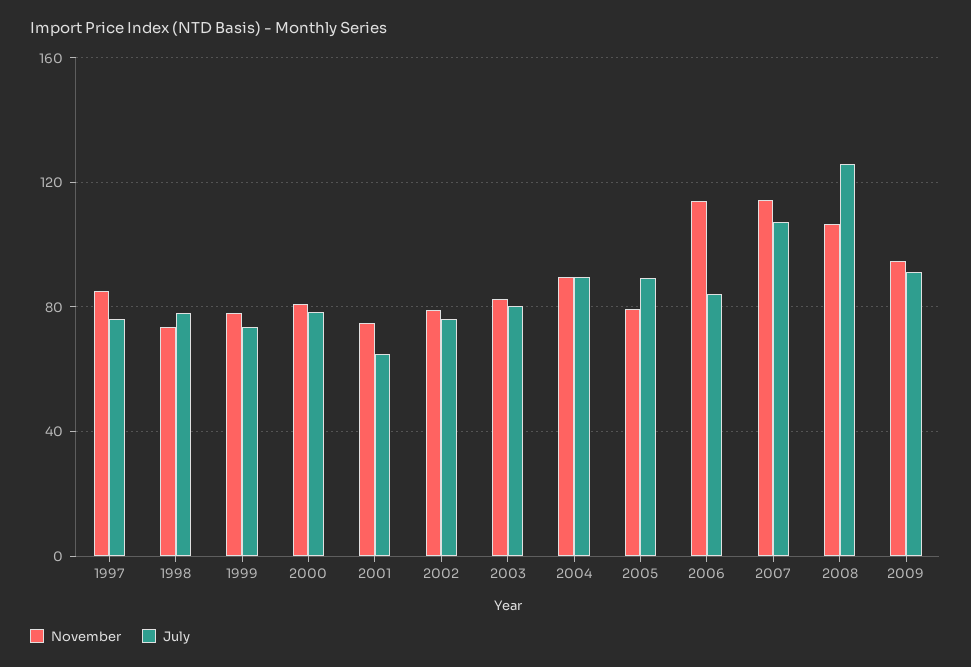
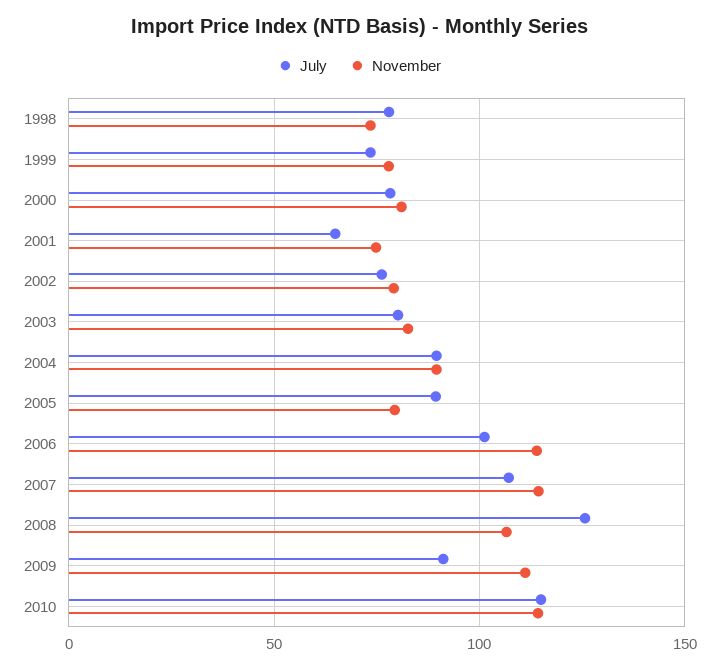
November, 1997: 85 -> none
July, 1997: 75 -> none
July, 2006: 85 -> 100
November, 2009: 95 -> 110
July, 2010: none -> 115
November, 2010: none -> 115

